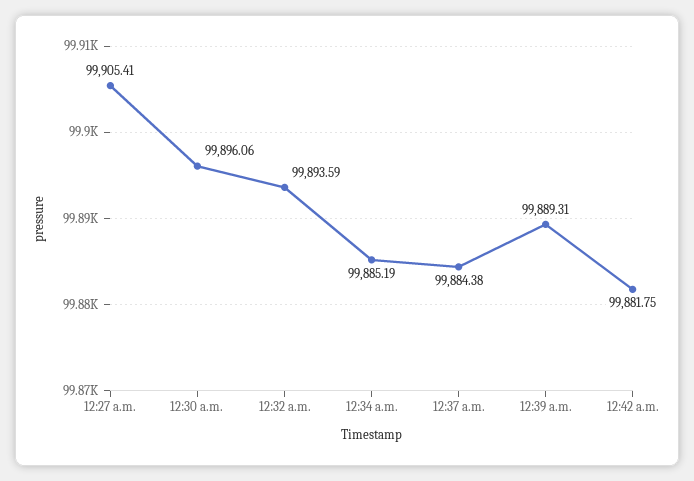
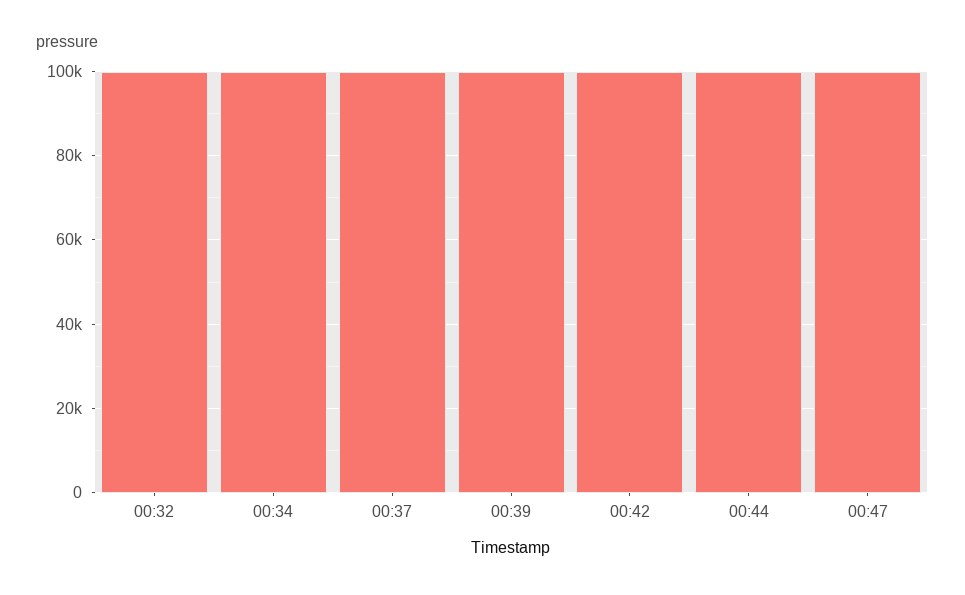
12:27 a.m.: 99905.41 -> none
12:30 a.m.: 99896.06 -> none
00:44: none -> 100000
00:47: none -> 100000

